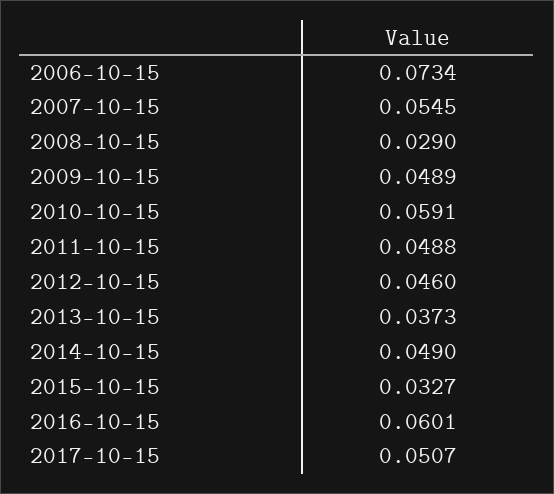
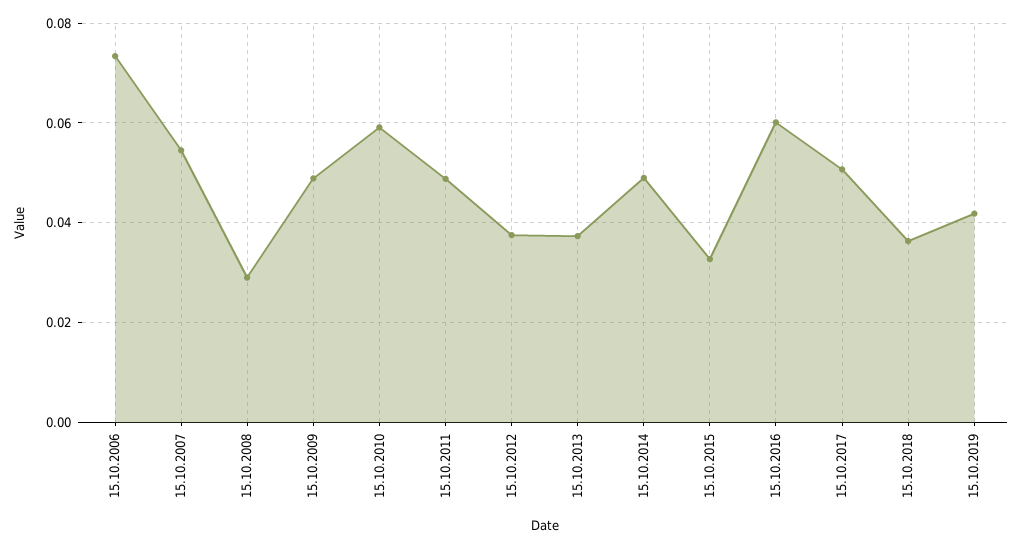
2012-10-15: 0.046 -> 0.038
15.10.2018: none -> 0.036
15.10.2019: none -> 0.042

